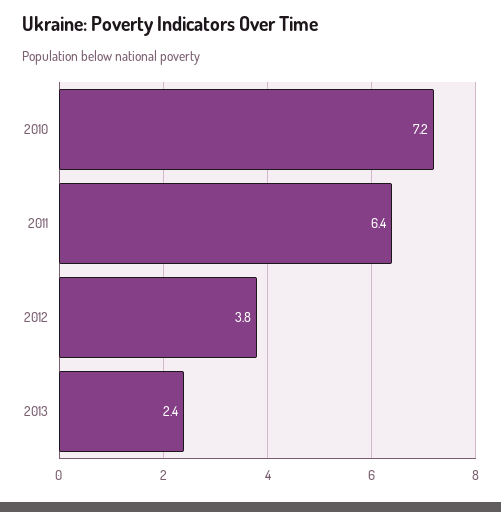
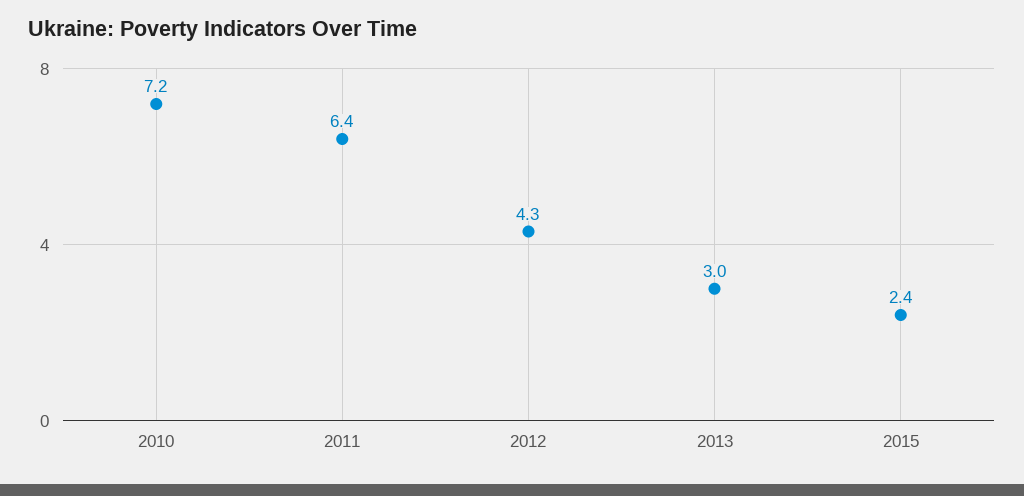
2012: 3.8 -> 4.3
2013: 2.4 -> 3
2015: none -> 2.4

